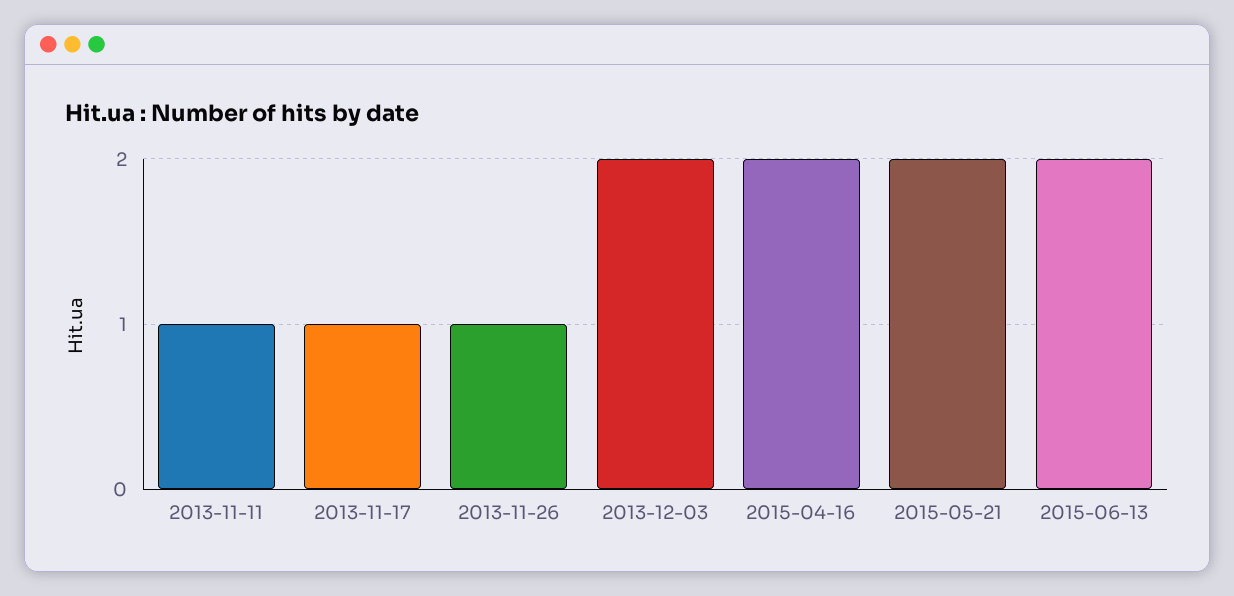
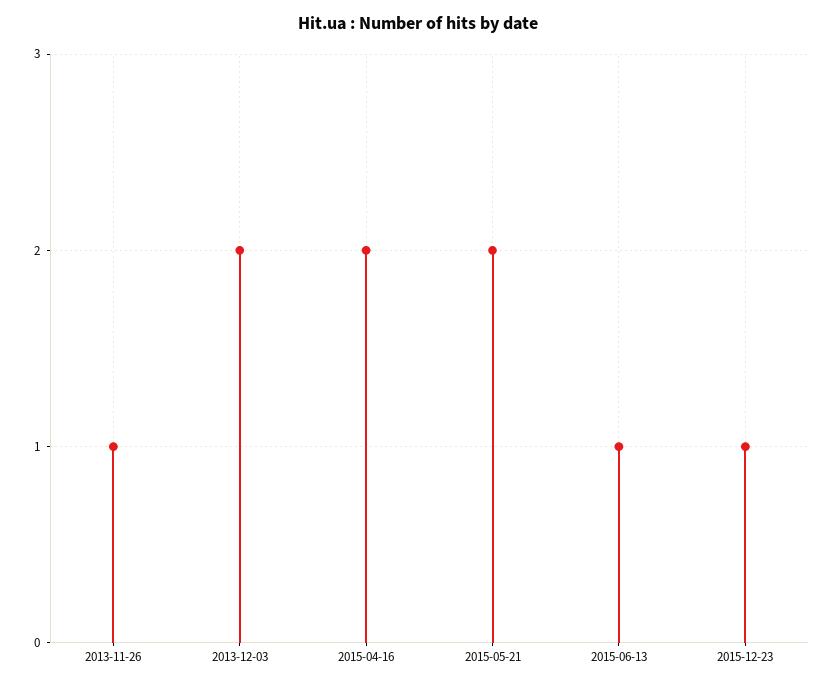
2013-11-11: 1 -> none
2013-11-17: 1 -> none
2015-06-13: 2 -> 1
2015-12-23: none -> 1

